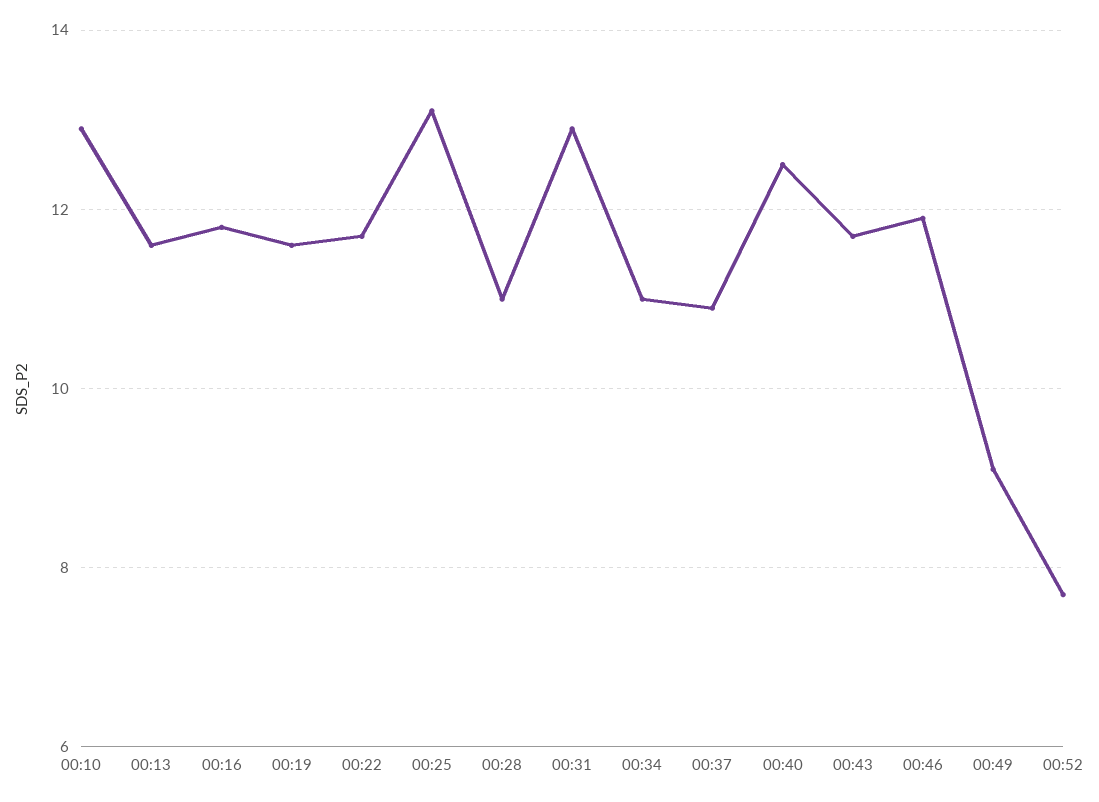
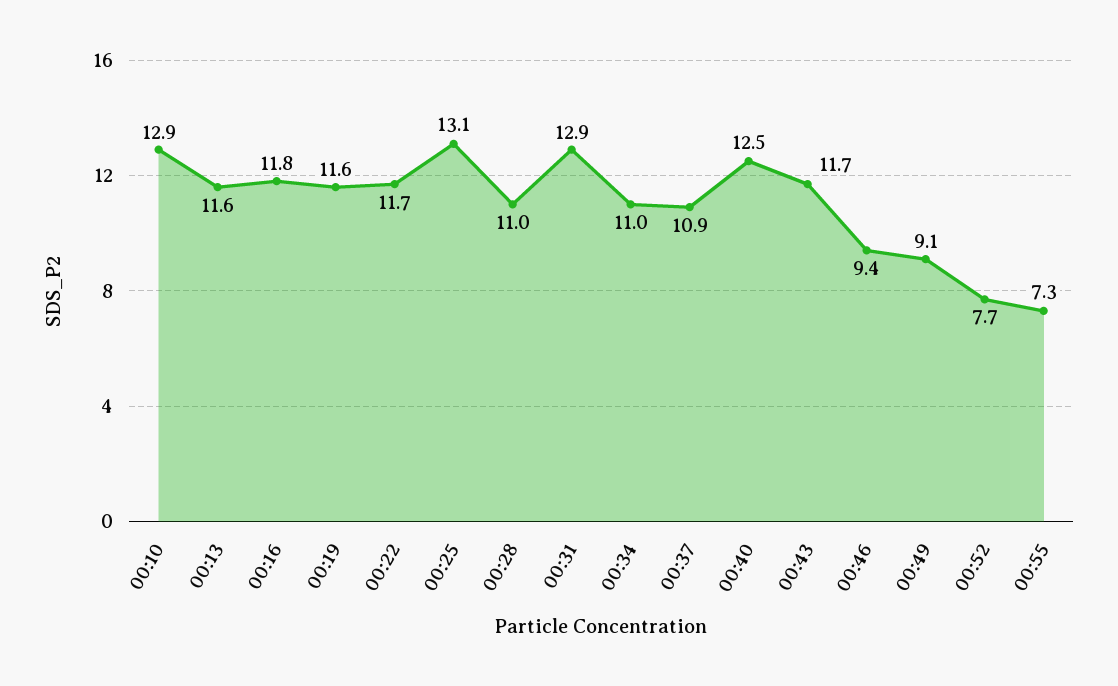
00:46: 12 -> 9.4
00:55: none -> 7.3

